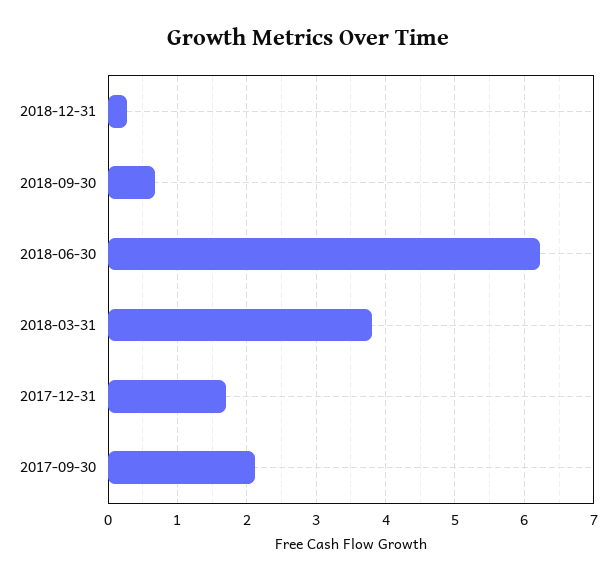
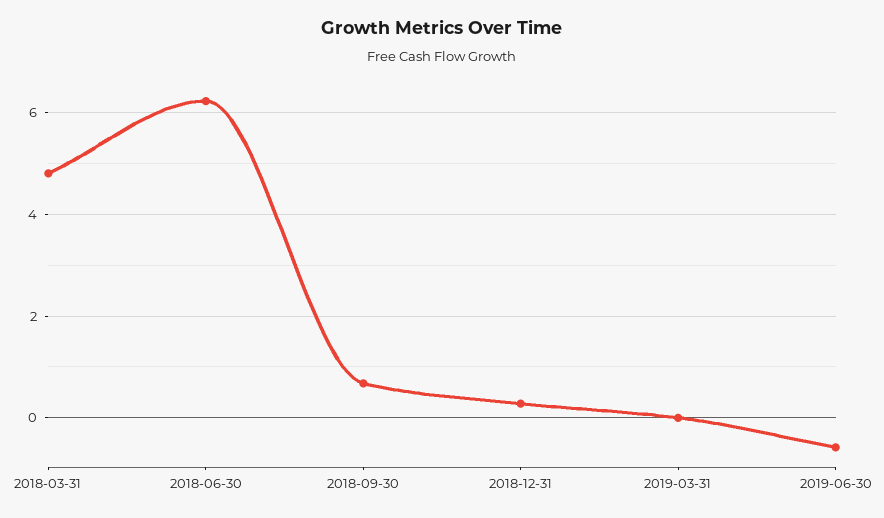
2018-03-31: 3.8 -> 4.8
2017-12-31: 1.7 -> none
2017-09-30: 2.1 -> none
2019-03-31: none -> 0
2019-06-30: none -> -0.6

